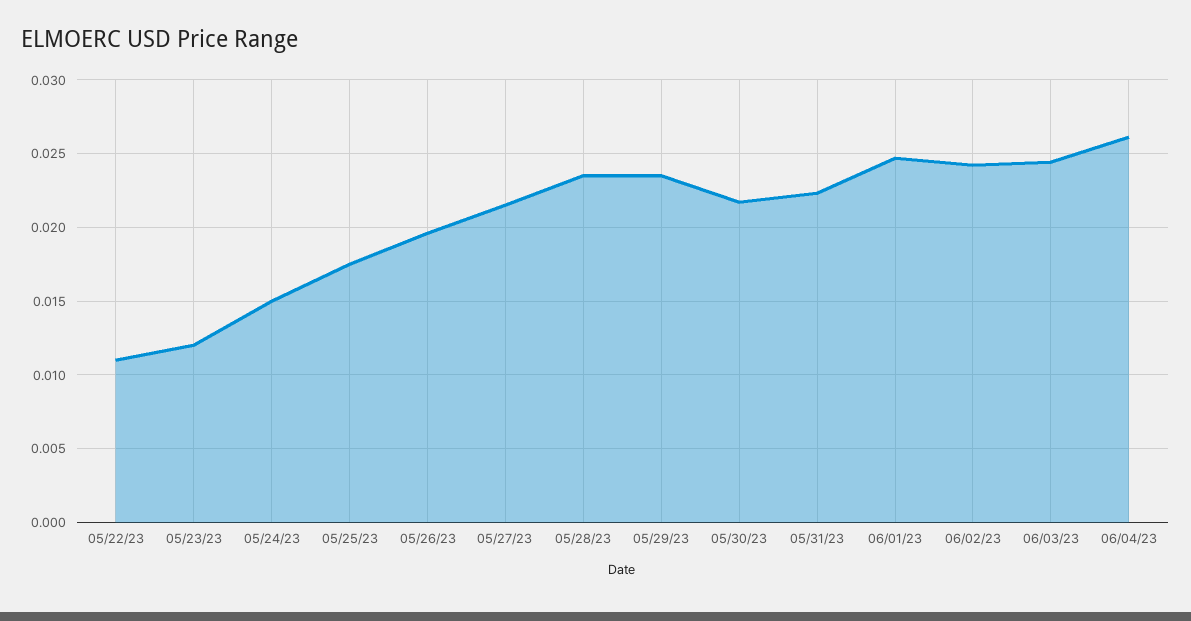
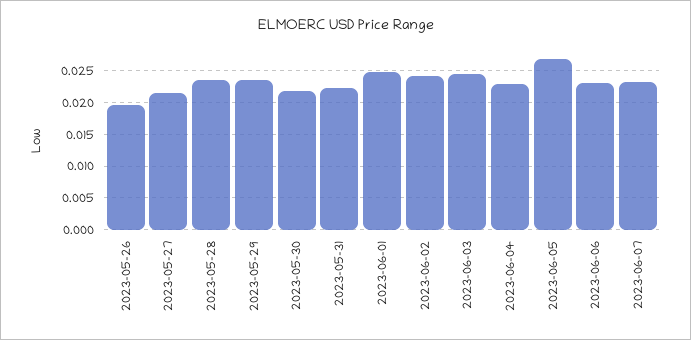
05/22/23: 0.011 -> none
05/23/23: 0.012 -> none
05/24/23: 0.015 -> none
05/25/23: 0.0175 -> none
06/04/23: 0.026 -> 0.023
2023-06-05: none -> 0.027
2023-06-06: none -> 0.023
2023-06-07: none -> 0.023

